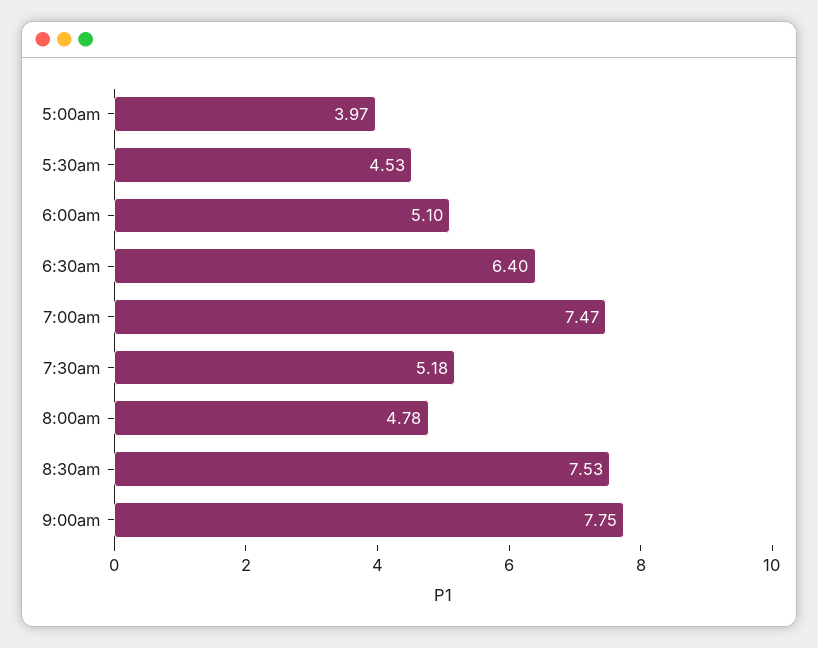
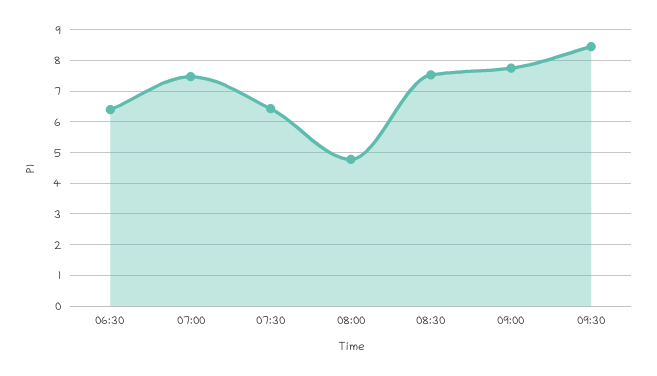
5:00am: 3.97 -> none
5:30am: 4.53 -> none
6:00am: 5.1 -> none
7:30am: 5.18 -> 6.4
09:30: none -> 8.4

